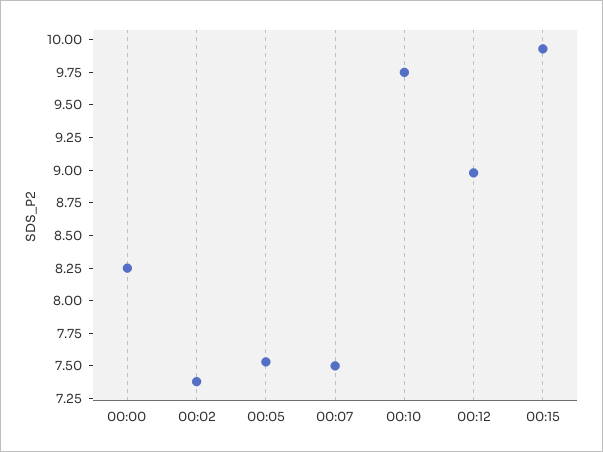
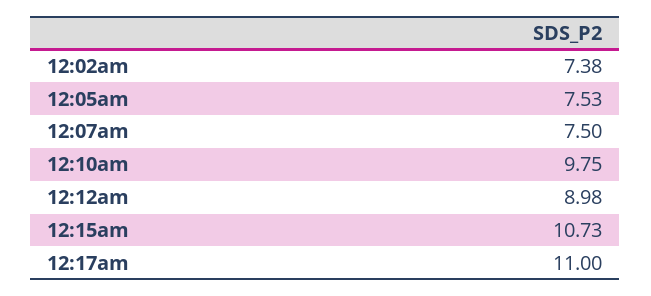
00:00: 8.25 -> none
00:15: 10 -> 10.73
12:17am: none -> 11

